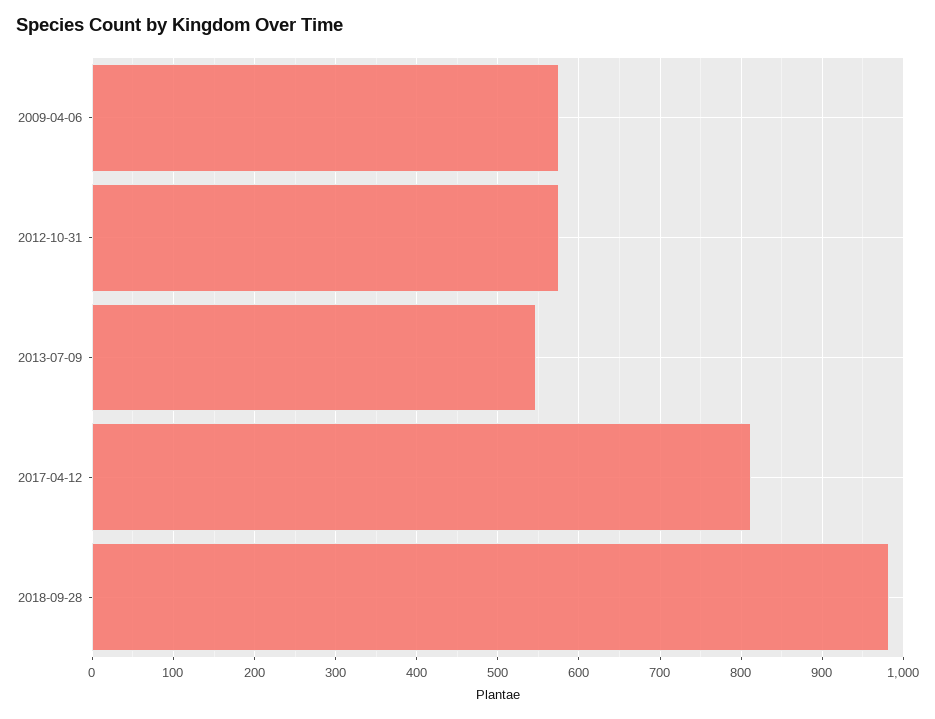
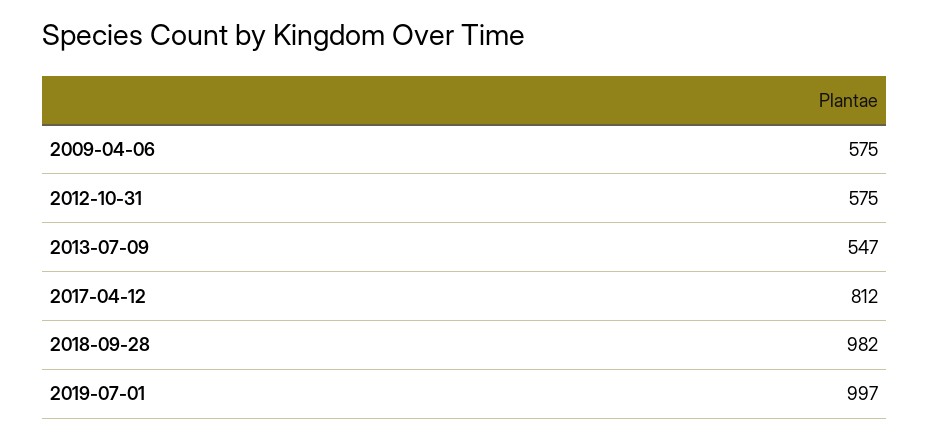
2019-07-01: none -> 997

